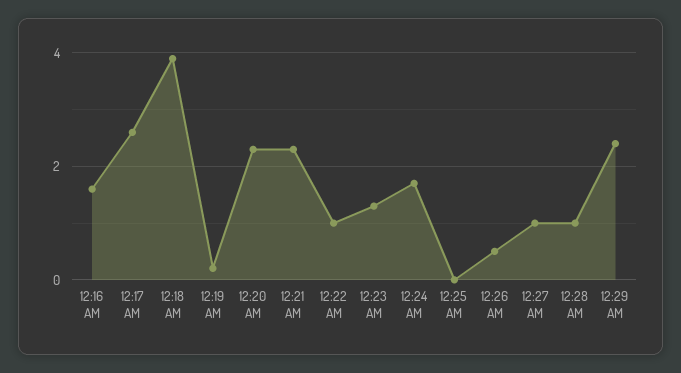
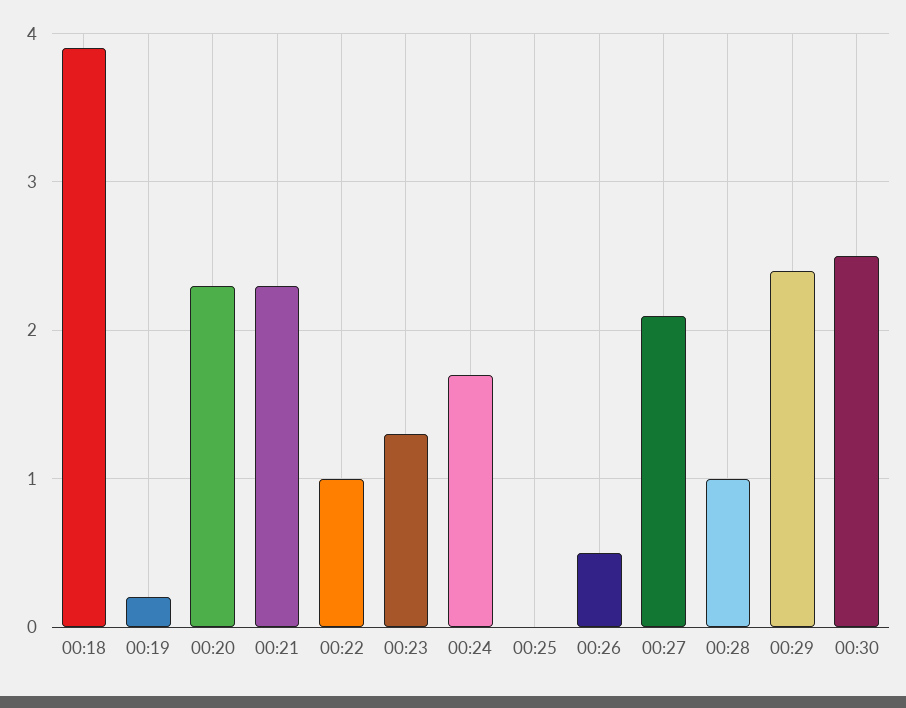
12:16 AM: 1.5 -> none
12:17 AM: 2.5 -> none
12:27 AM: 1 -> 2.1
00:30: none -> 2.5

